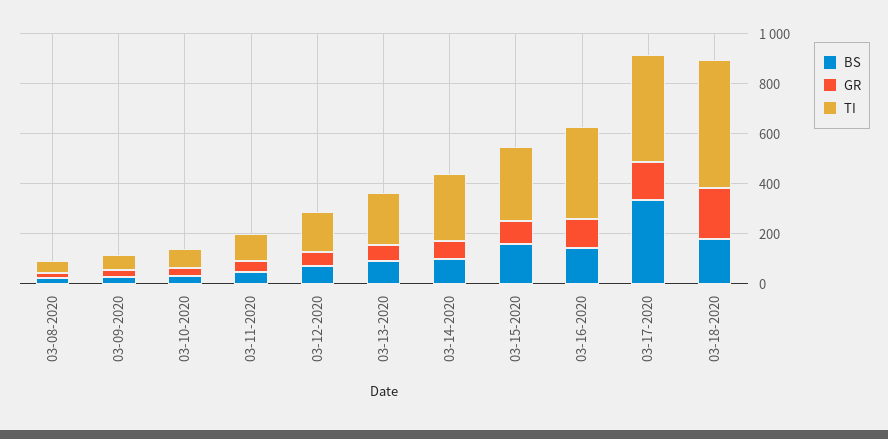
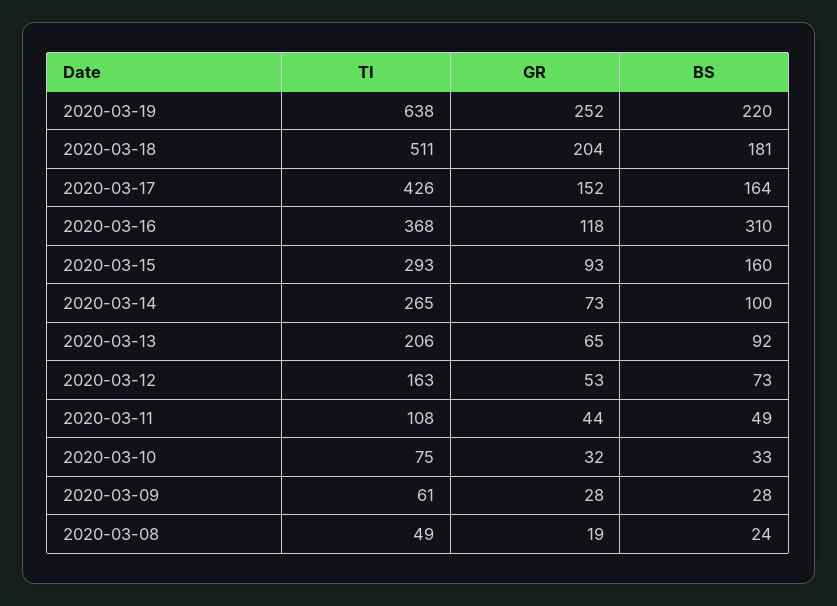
BS, 03-16-2020: 150 -> 310
BS, 03-17-2020: 350 -> 164
TI, 2020-03-19: none -> 638
GR, 2020-03-19: none -> 252
BS, 2020-03-19: none -> 220

